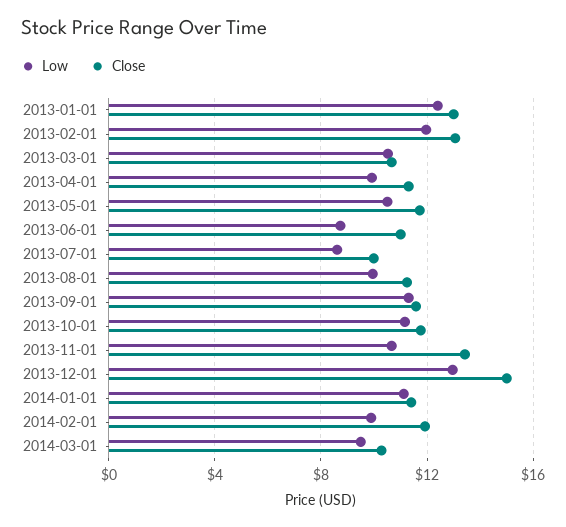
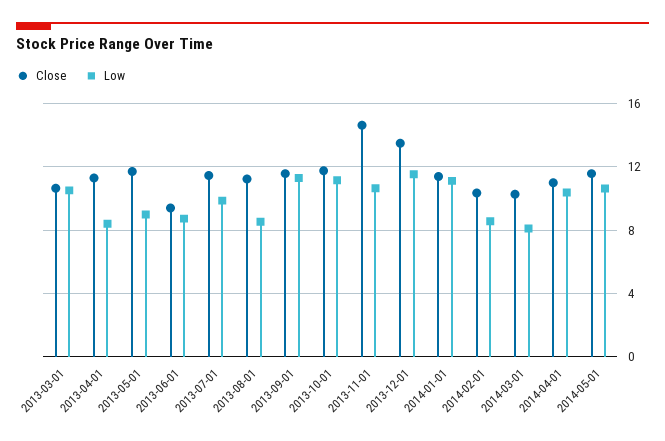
Low, 2013-01-01: 12.5 -> none
Close, 2013-01-01: 13 -> none
Low, 2013-02-01: 12 -> none
Close, 2013-02-01: 13 -> none
Low, 2013-04-01: 10 -> 8.5
Low, 2013-05-01: 10.5 -> 9
Close, 2013-06-01: 11 -> 9.5
Low, 2013-07-01: 8.5 -> 10
Close, 2013-07-01: 10 -> 11.5
Low, 2013-08-01: 10 -> 8.5
Close, 2013-11-01: 13.5 -> 14.5
Low, 2013-12-01: 13 -> 11.5
Close, 2013-12-01: 15 -> 13.5
Low, 2014-02-01: 10 -> 8.5
Close, 2014-02-01: 12 -> 10.5
Low, 2014-03-01: 9.5 -> 8
Close, 2014-04-01: none -> 11
Low, 2014-04-01: none -> 10.5
Close, 2014-05-01: none -> 11.5
Low, 2014-05-01: none -> 10.5

